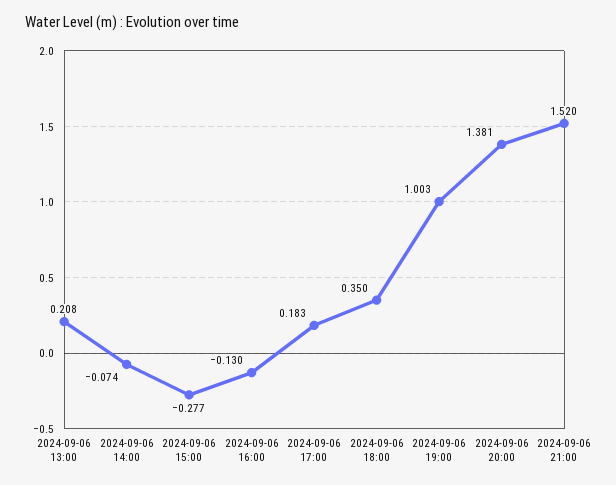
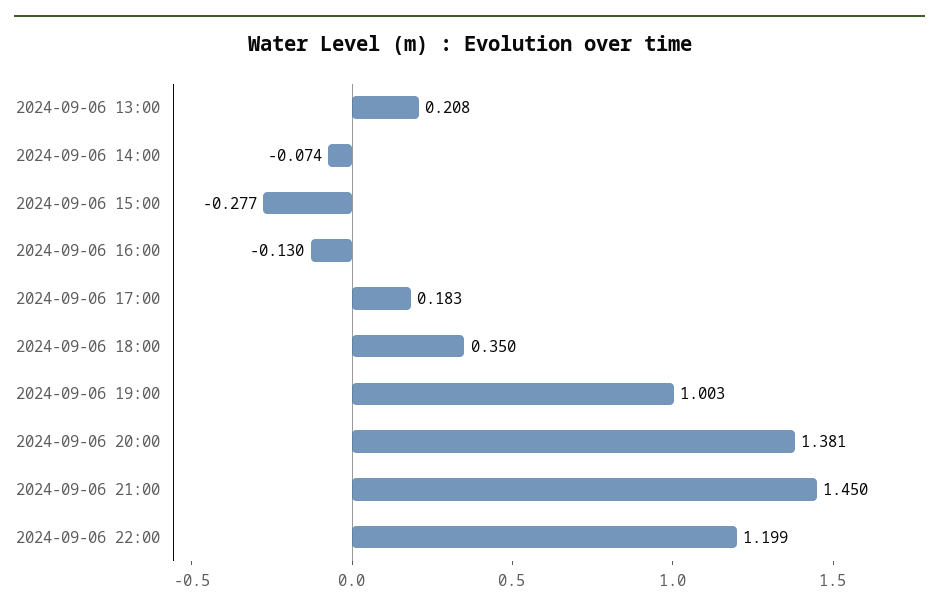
2024-09-06 21:00: 1.52 -> 1.45
2024-09-06 22:00: none -> 1.199

